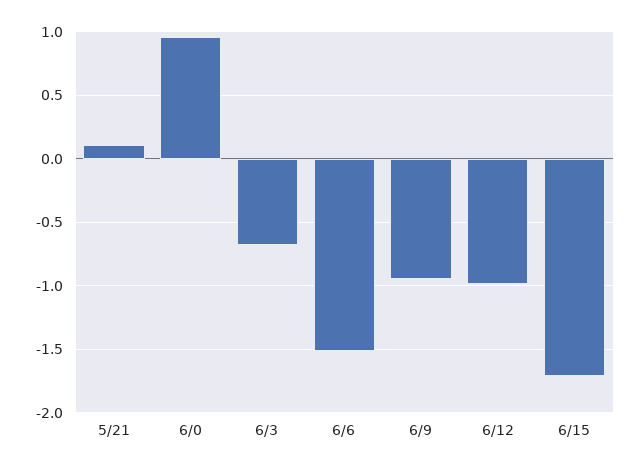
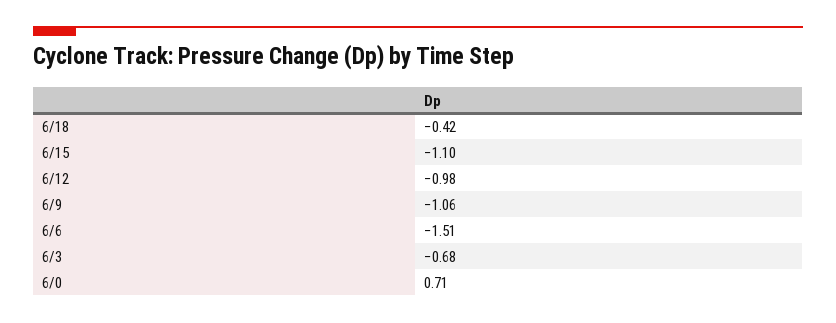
5/21: 0.1 -> none
6/0: 0.95 -> 0.71
6/9: -0.95 -> -1.06
6/15: -1.7 -> -1.1
6/18: none -> -0.42

